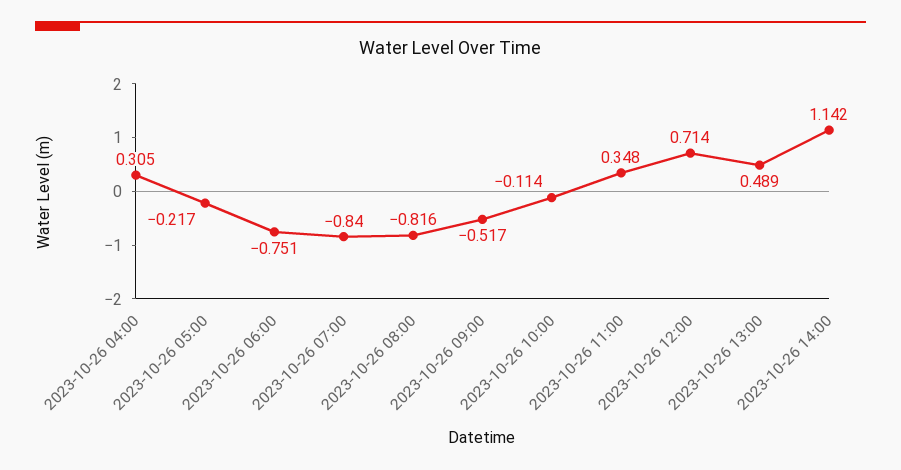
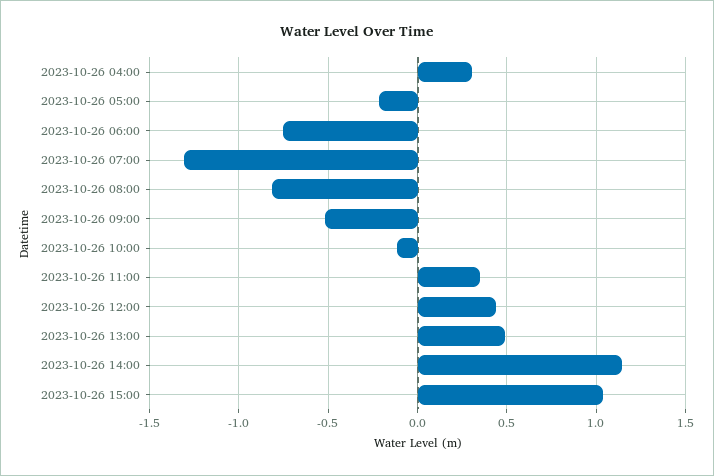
2023-10-26 07:00: -0.84 -> -1.3
2023-10-26 12:00: 0.714 -> 0.45
2023-10-26 15:00: none -> 1.05

